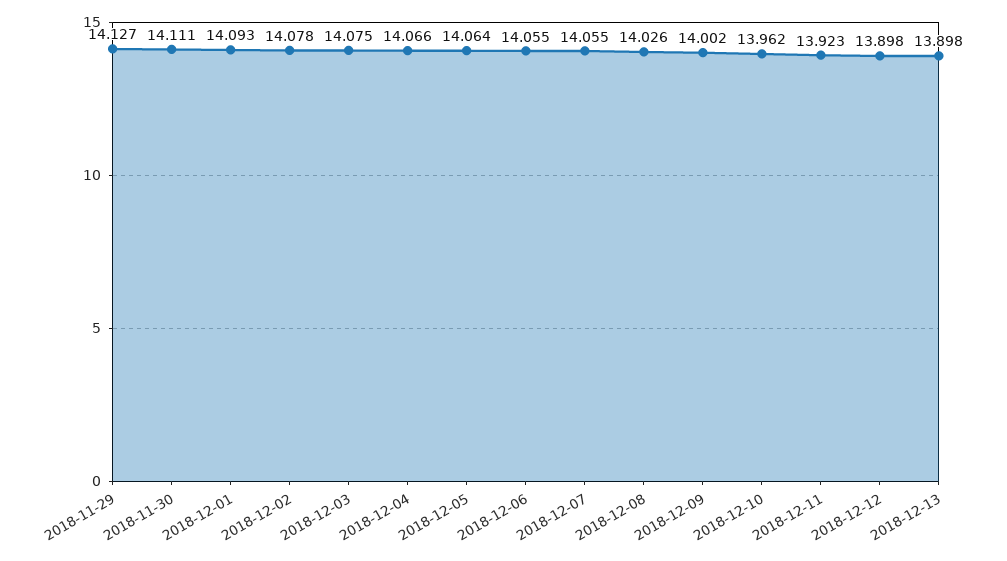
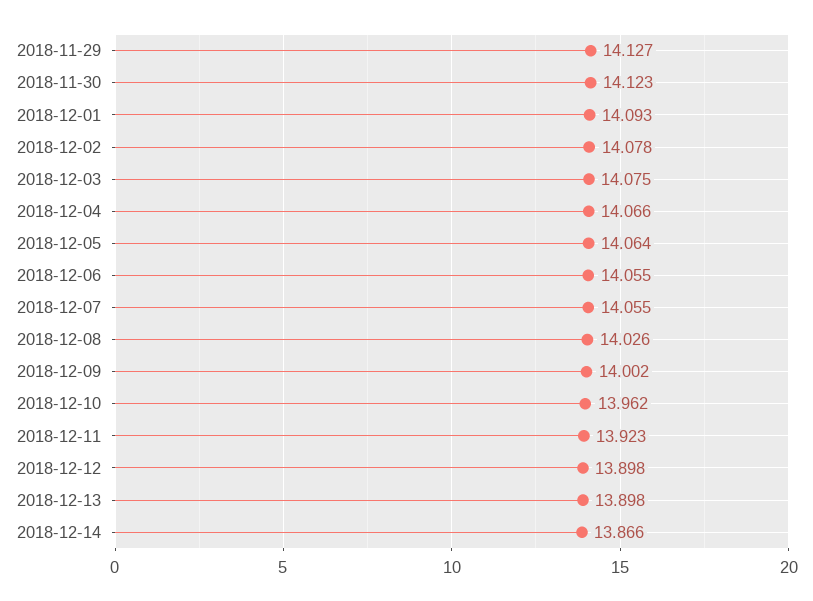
2018-11-30: 14.111 -> 14.123
2018-12-14: none -> 13.866

